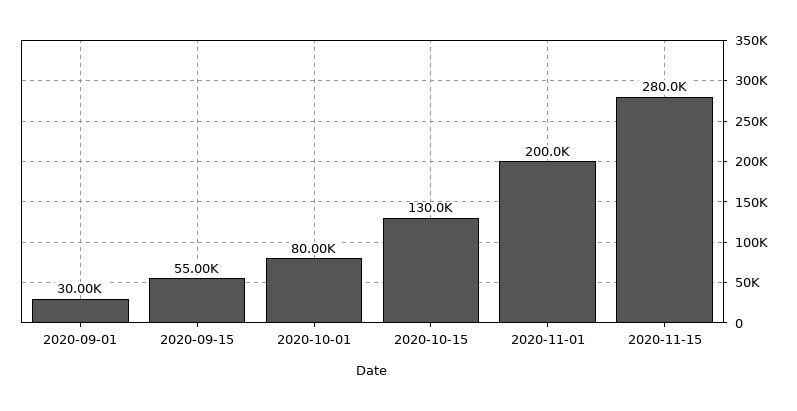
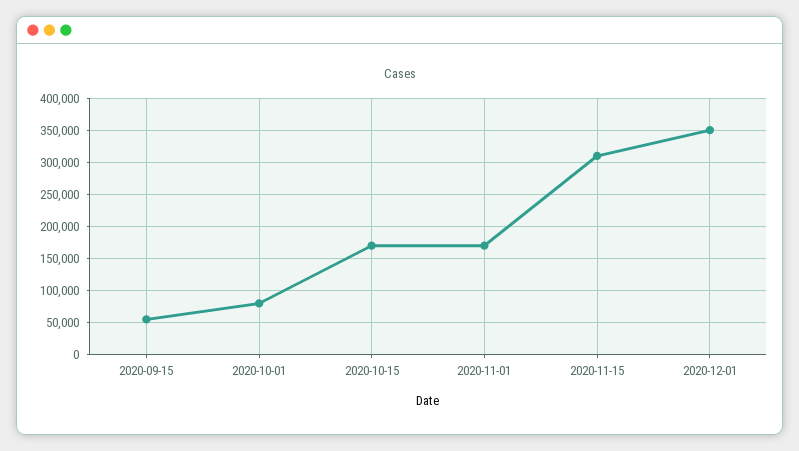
2020-09-01: 30000 -> none
2020-10-15: 130000 -> 170000
2020-11-01: 200000 -> 170000
2020-11-15: 280000 -> 310000
2020-12-01: none -> 350000

